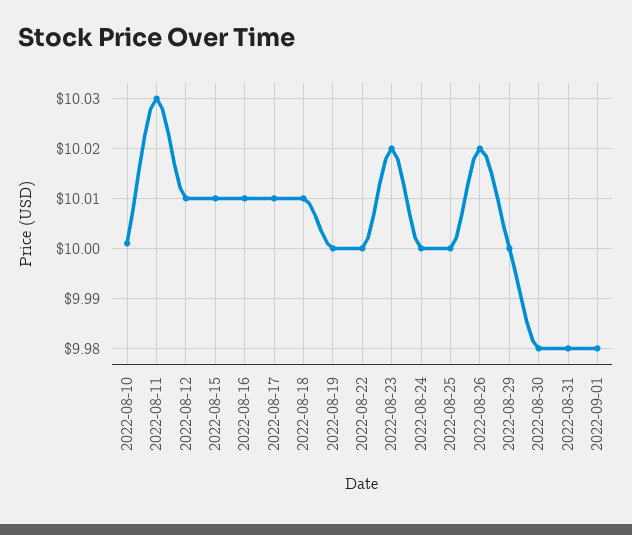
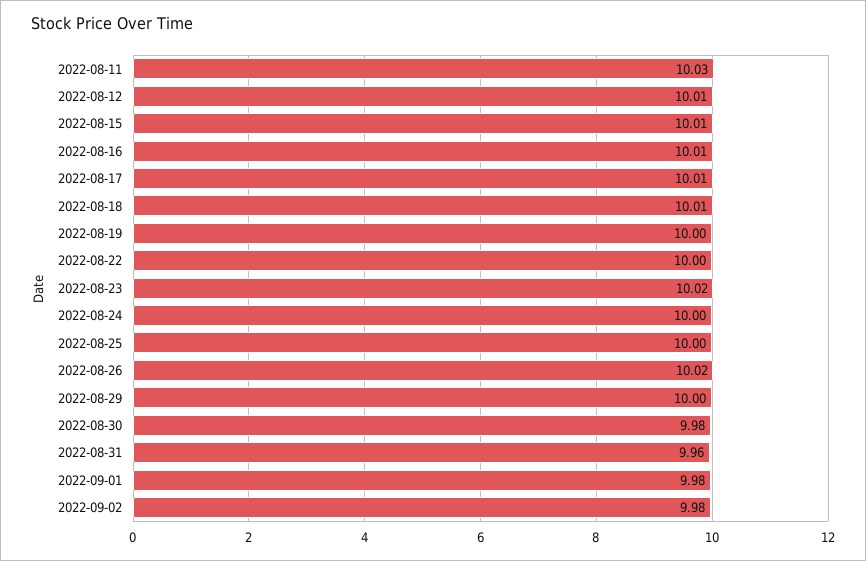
2022-08-10: 10 -> none
2022-08-31: 9.98 -> 9.96
2022-09-02: none -> 9.98

